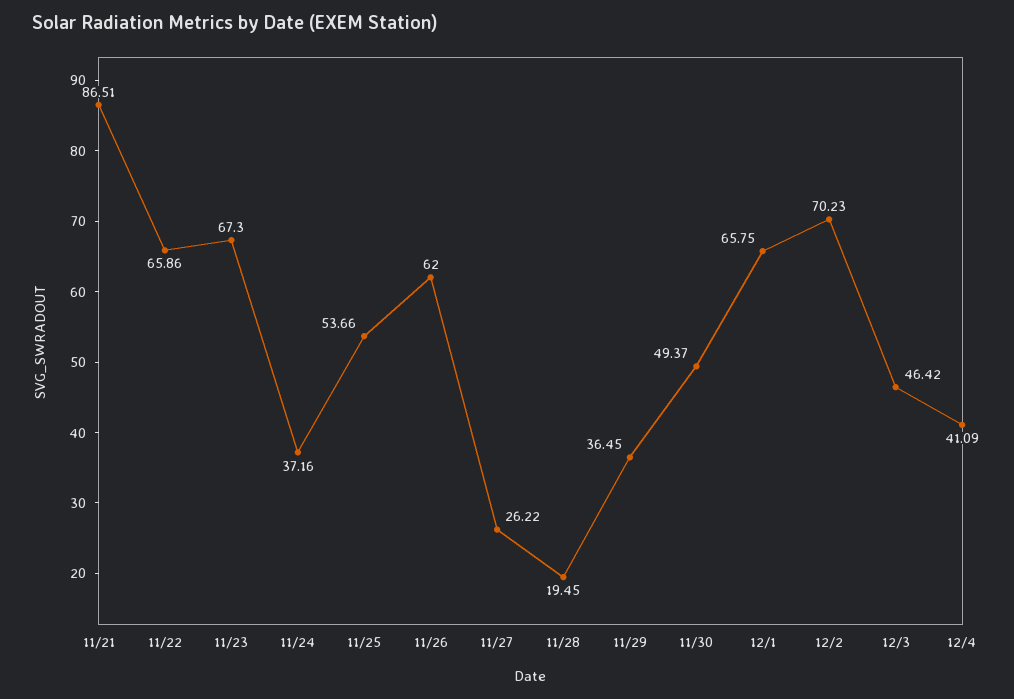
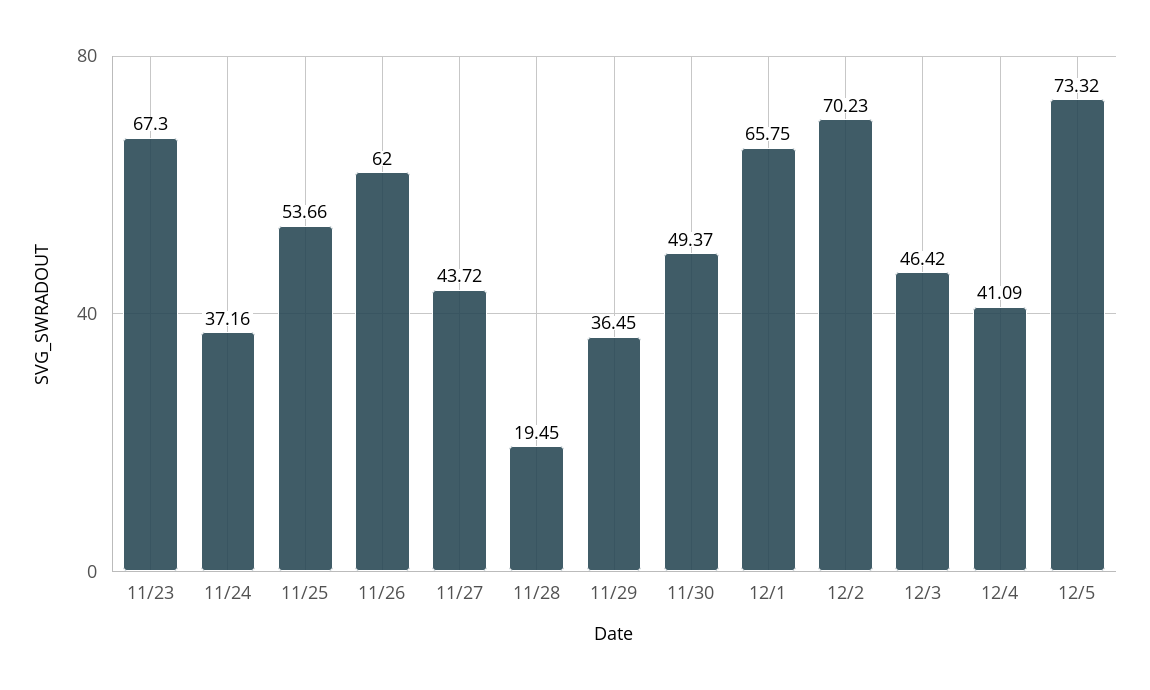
11/21: 86.51 -> none
11/22: 65.86 -> none
11/27: 26.22 -> 43.72
12/5: none -> 73.32

